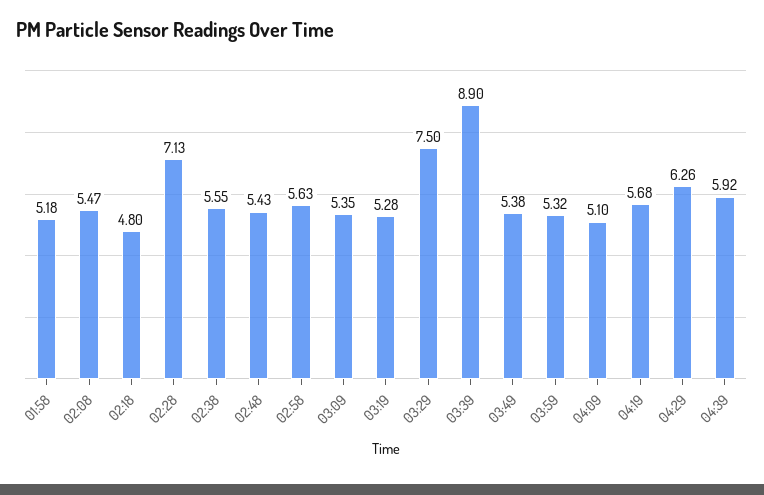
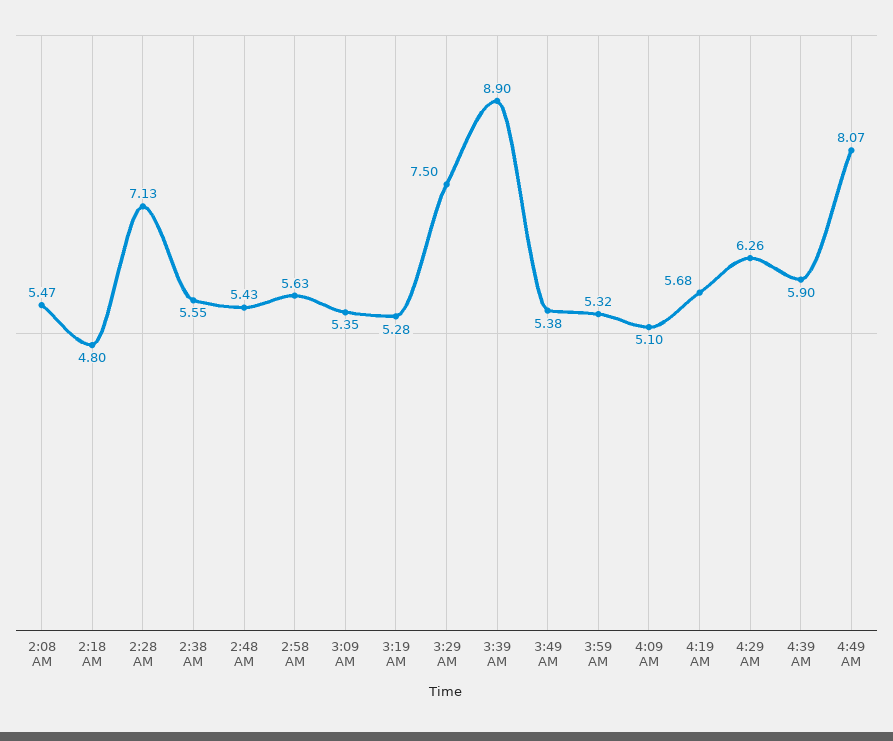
01:58: 5.18 -> none
04:39: 5.92 -> 5.9
4:49 AM: none -> 8.07

